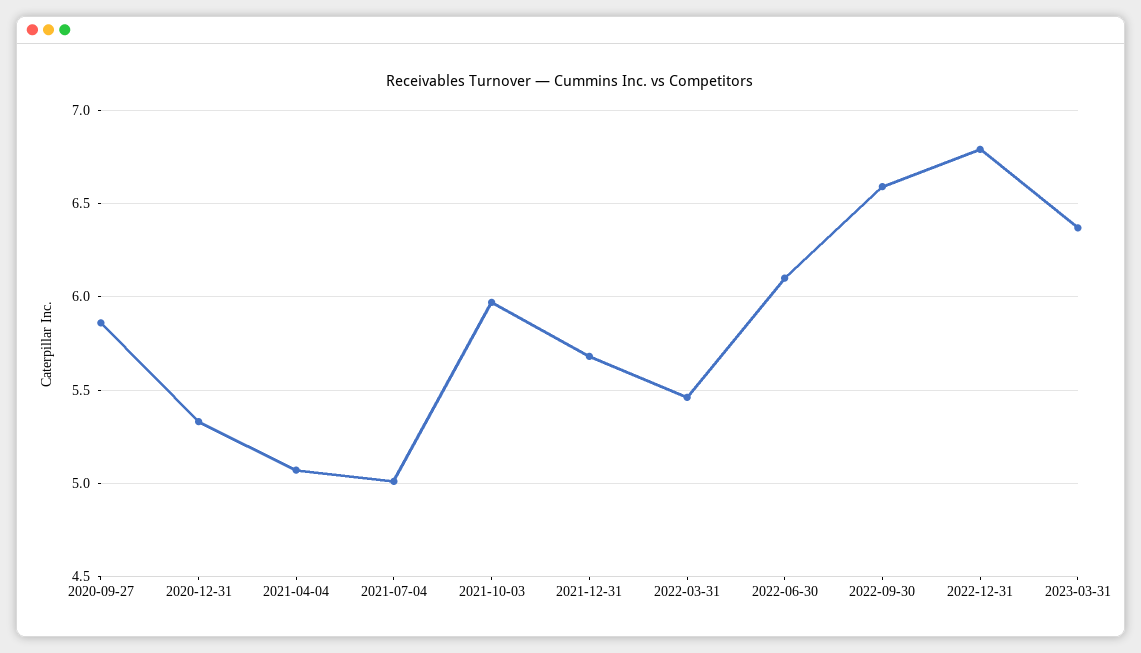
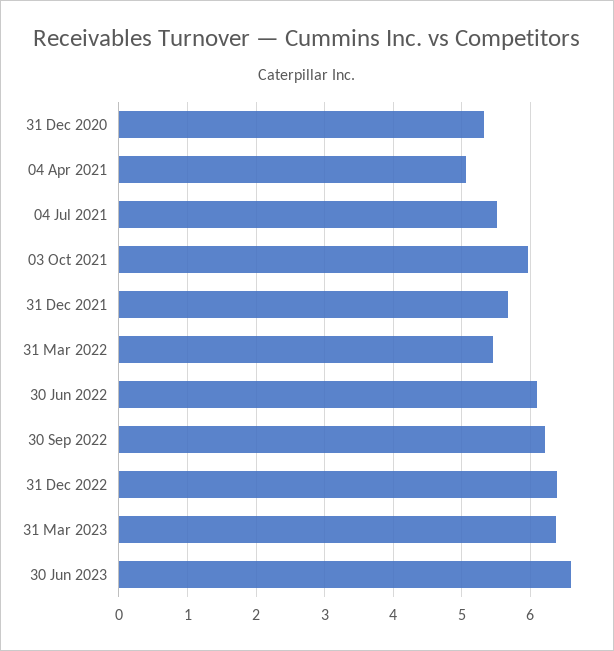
2020-09-27: 5.85 -> none
2021-07-04: 5 -> 5.5
2022-09-30: 6.6 -> 6.2
2022-12-31: 6.8 -> 6.4
30 Jun 2023: none -> 6.6

